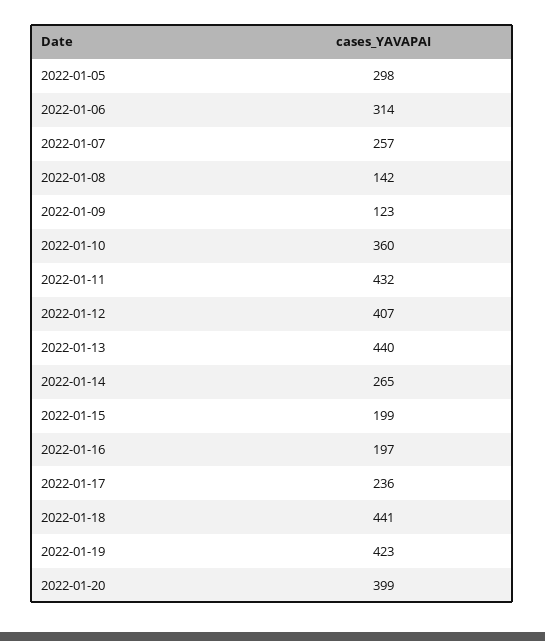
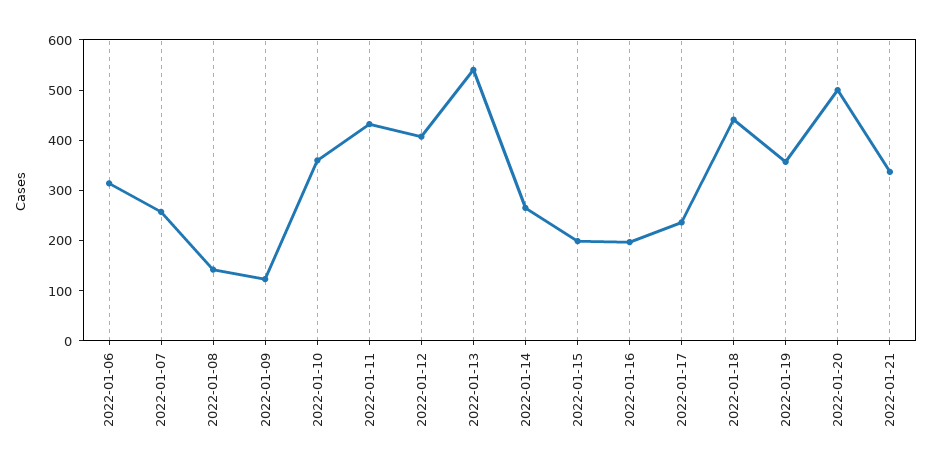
2022-01-05: 298 -> none
2022-01-13: 440 -> 540
2022-01-19: 423 -> 360
2022-01-20: 399 -> 500
2022-01-21: none -> 340

